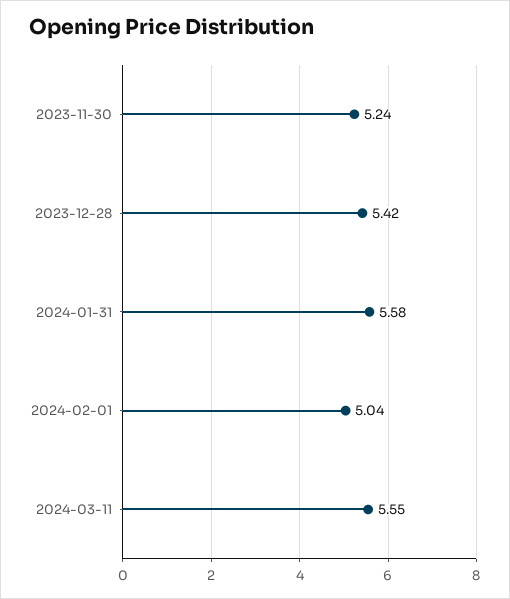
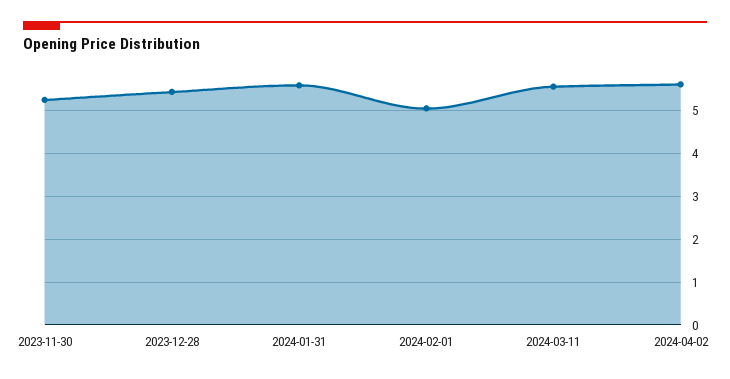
2024-04-02: none -> 5.6

